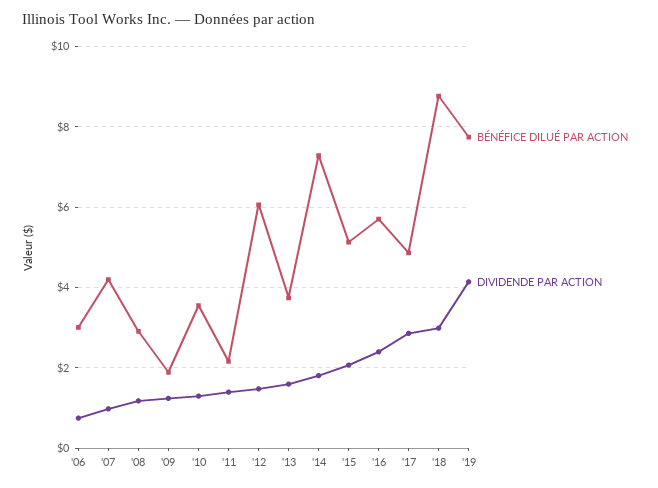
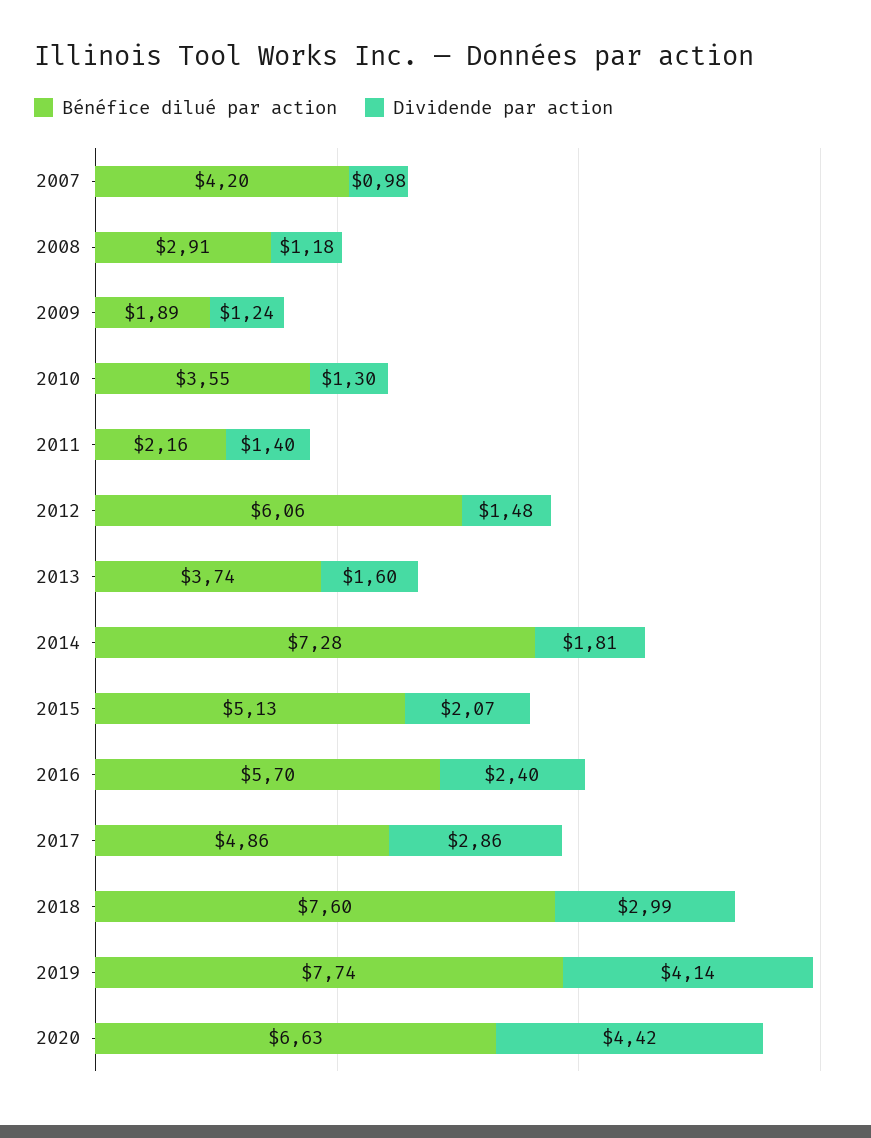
BÉNÉFICE DILUÉ PAR ACTION, '06: 3 -> none
DIVIDENDE PAR ACTION, '06: 0.8 -> none
BÉNÉFICE DILUÉ PAR ACTION, '18: 8.8 -> 7.6
BÉNÉFICE DILUÉ PAR ACTION, 2020: none -> 6.63
DIVIDENDE PAR ACTION, 2020: none -> 4.42

